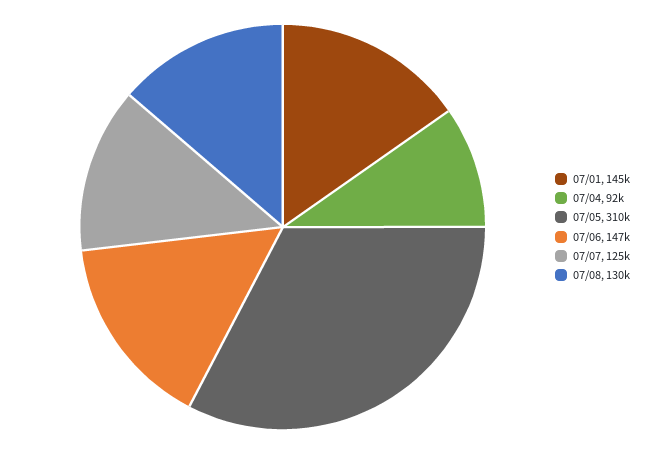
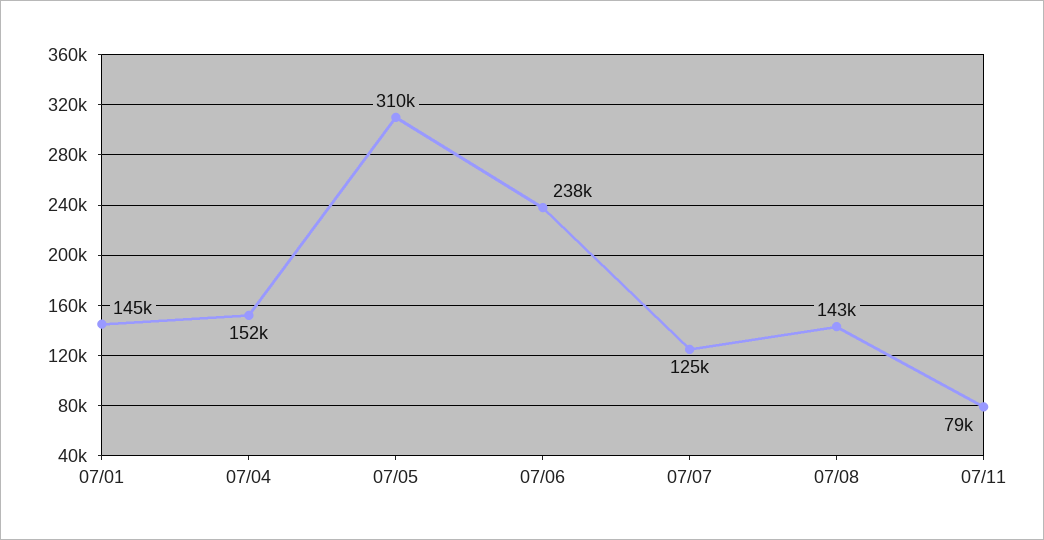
07/04: 92000 -> 152000
07/06: 147000 -> 238000
07/08: 130000 -> 143000
07/11: none -> 79000

